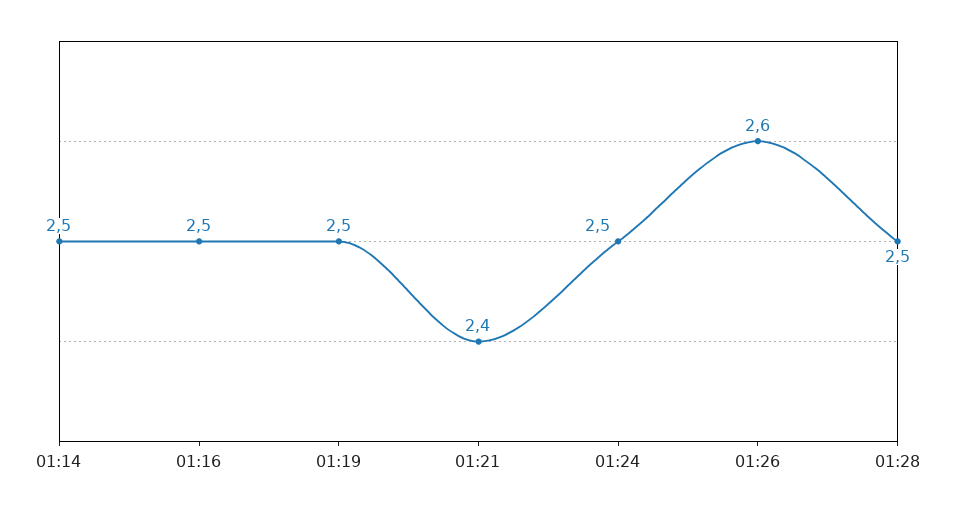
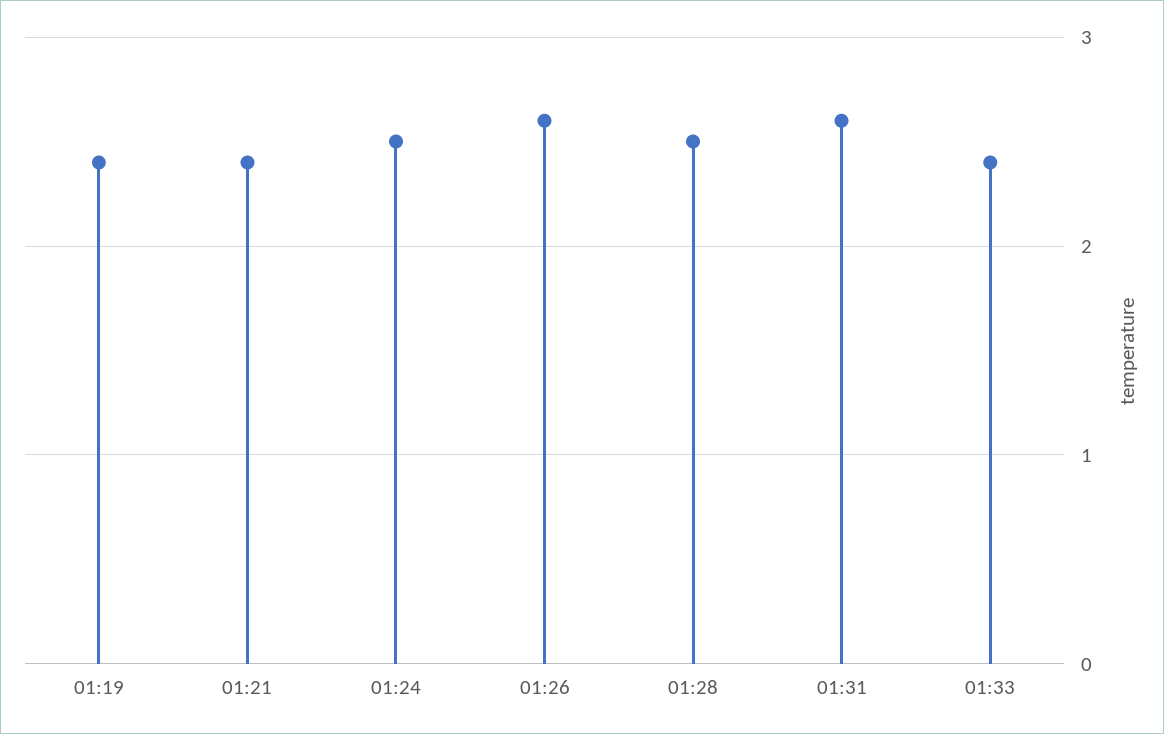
01:14: 2.5 -> none
01:16: 2.5 -> none
01:19: 2.5 -> 2.4
01:31: none -> 2.6
01:33: none -> 2.4

